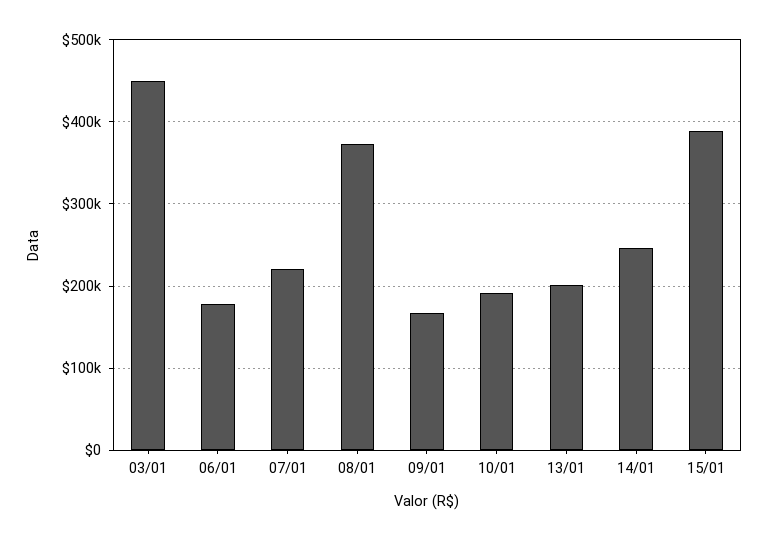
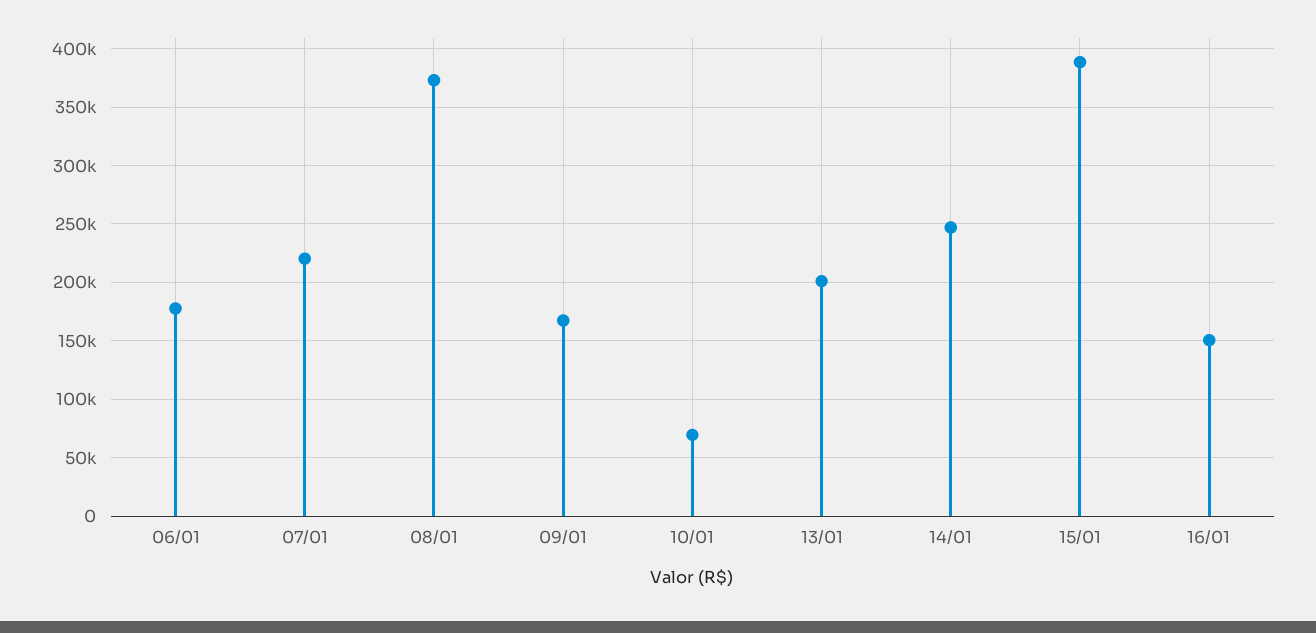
03/01: 450000 -> none
10/01: 190000 -> 70000
16/01: none -> 150000

